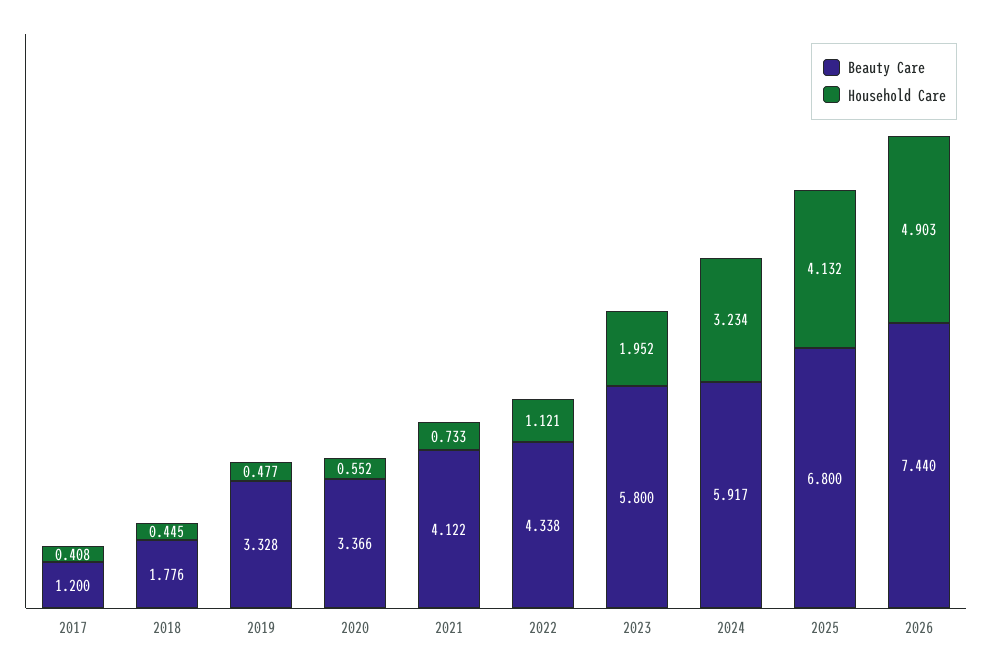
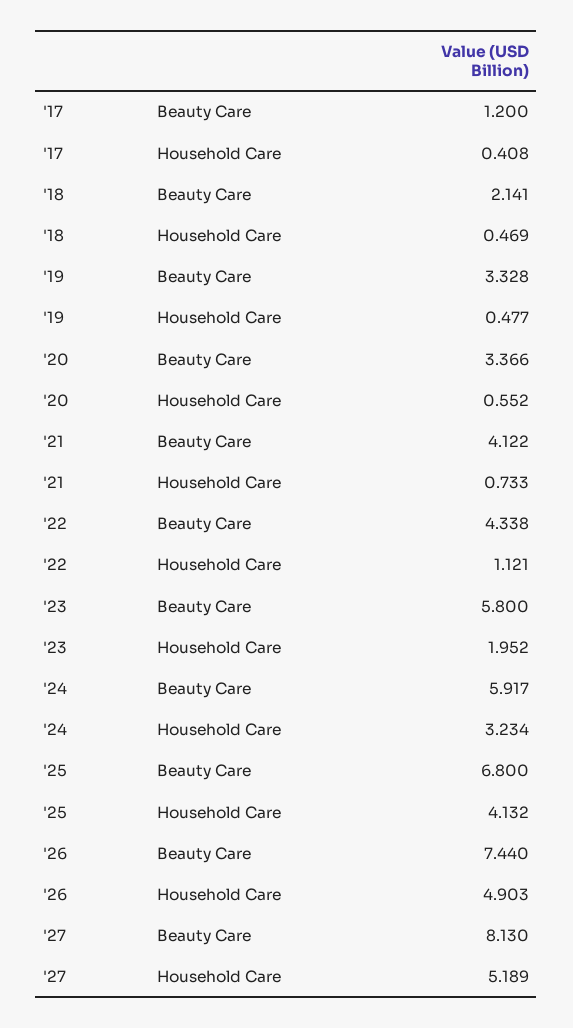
Beauty Care, 2018: 1.776 -> 2.141
Household Care, 2018: 0.445 -> 0.469
Beauty Care, '27: none -> 8.13
Household Care, '27: none -> 5.189

